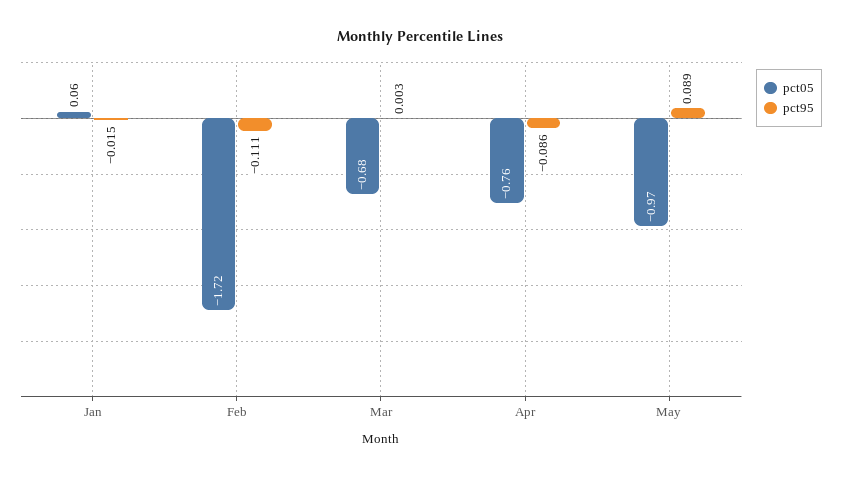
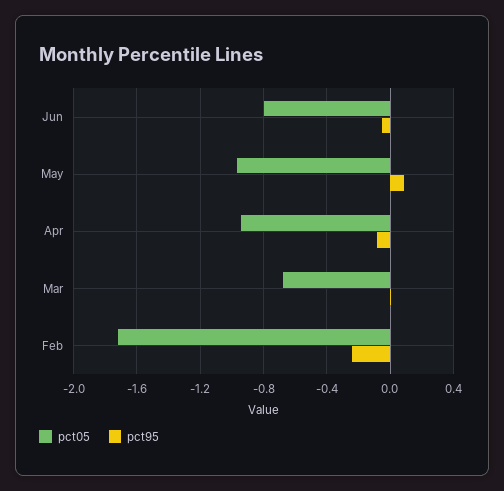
pct05, Jan: 0.06 -> none
pct95, Jan: -0.015 -> none
pct95, Feb: -0.111 -> -0.25
pct05, Apr: -0.76 -> -0.95
pct05, Jun: none -> -0.8
pct95, Jun: none -> -0.05

